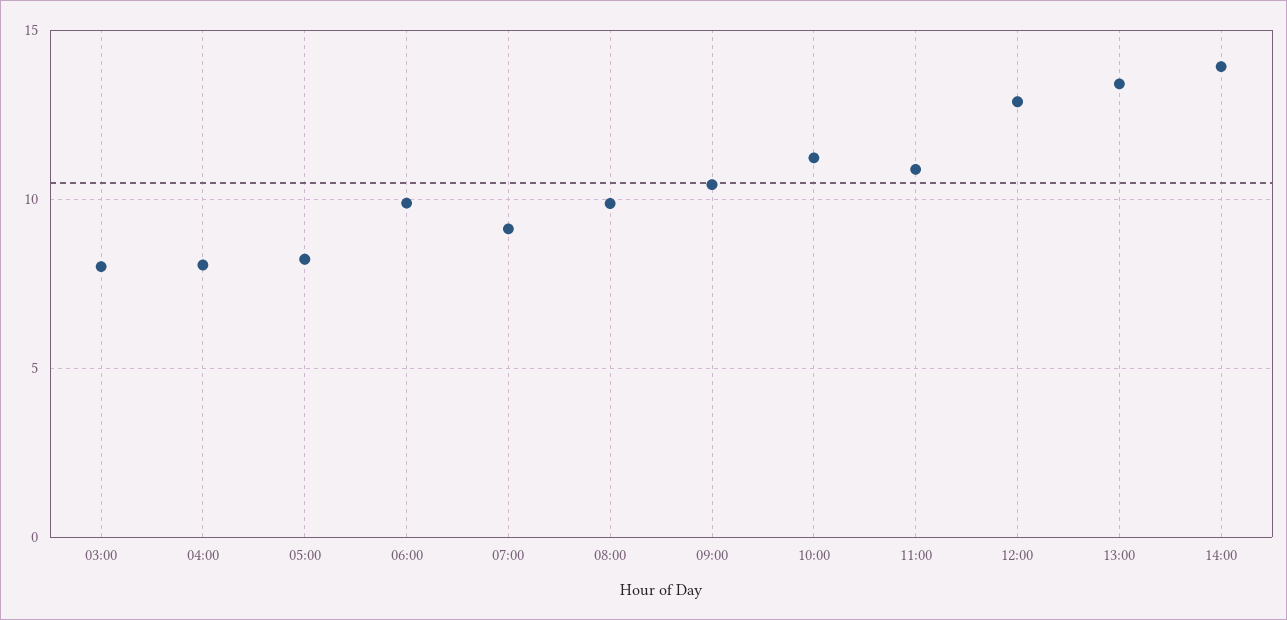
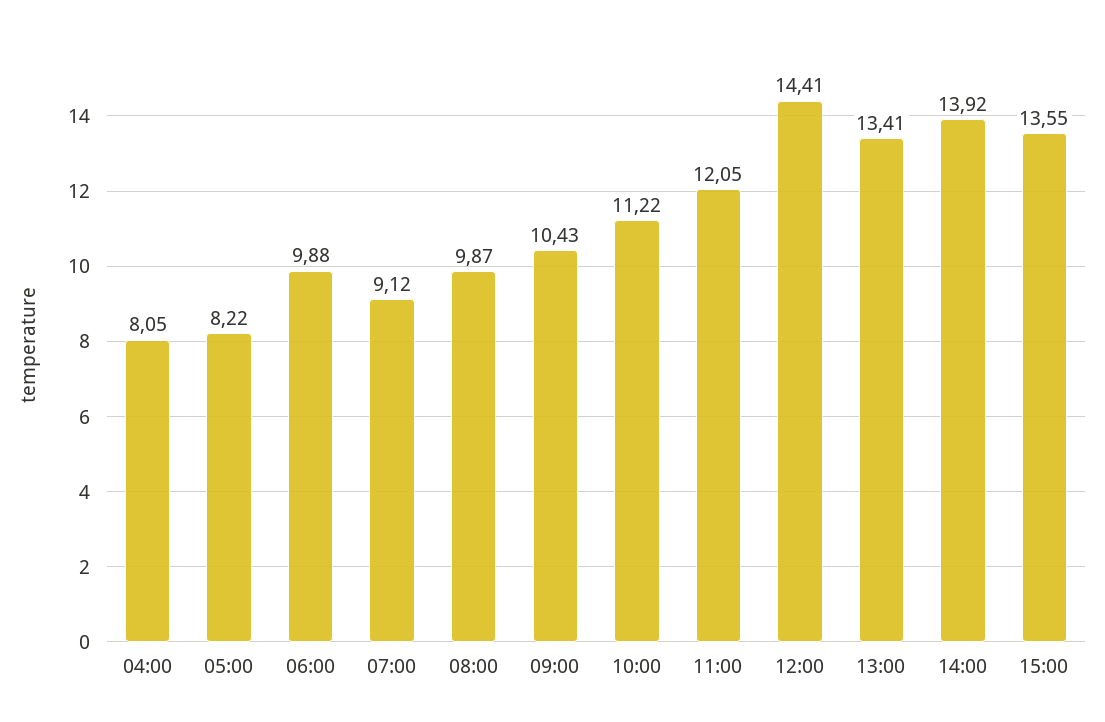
03:00: 8 -> none
11:00: 11 -> 12.05
12:00: 13 -> 14.41
15:00: none -> 13.55

